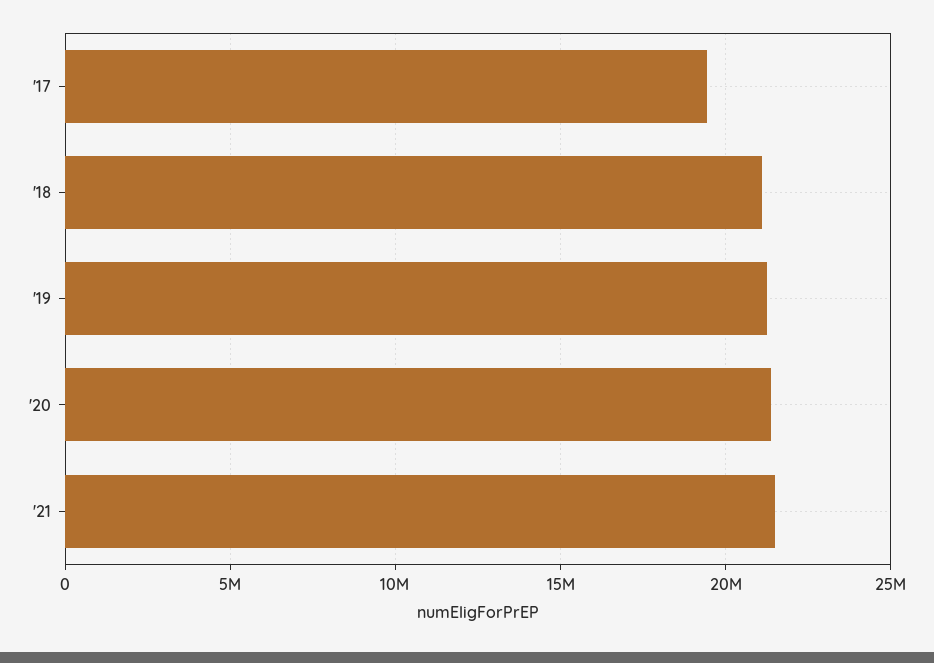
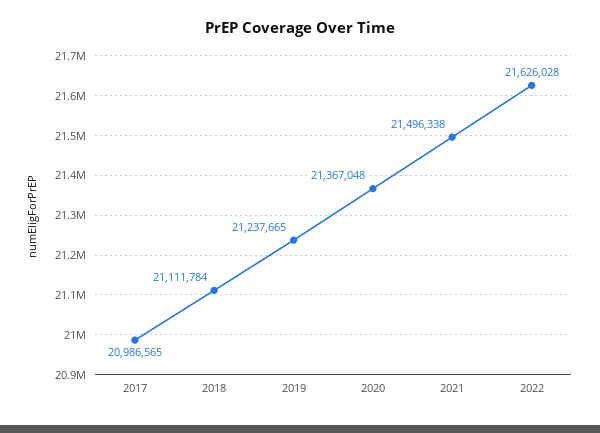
'17: 19500000 -> 20986565
2022: none -> 21626028

